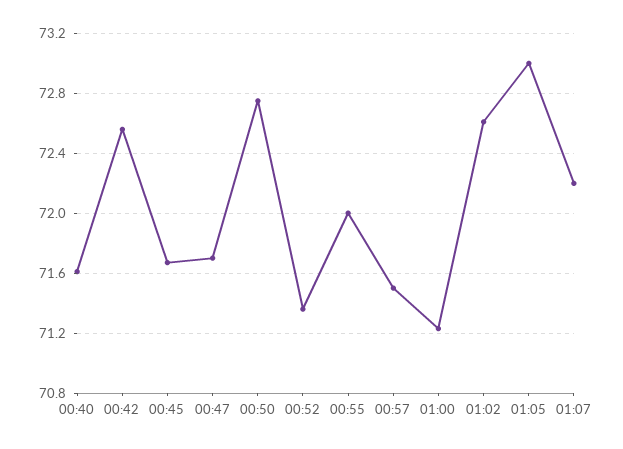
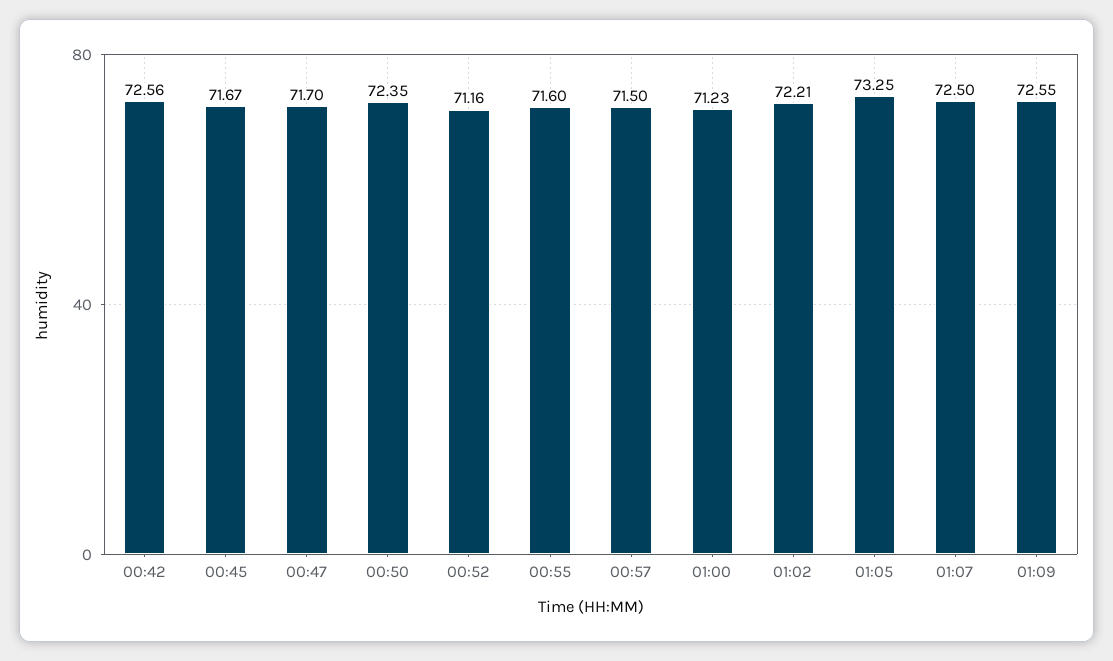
00:40: 71.6 -> none
00:50: 72.75 -> 72.35
00:52: 71.35 -> 71.16
00:55: 72 -> 71.6
01:02: 72.6 -> 72.21
01:05: 73 -> 73.25
01:07: 72.2 -> 72.5
01:09: none -> 72.55

